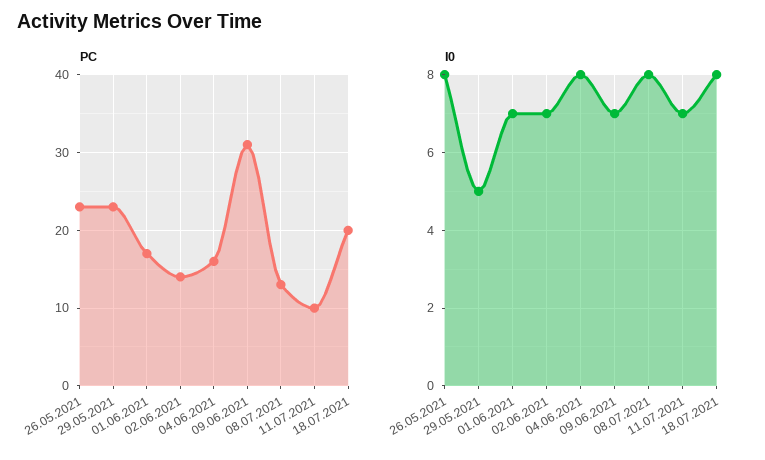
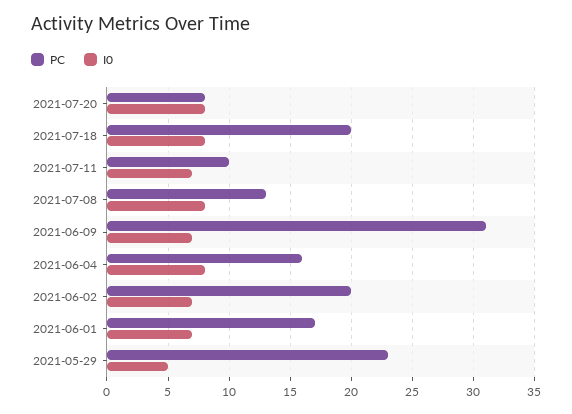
PC, 26.05.2021: 23 -> none
PC, 02.06.2021: 14 -> 20
I0, 26.05.2021: 8 -> none
PC, 2021-07-20: none -> 8
I0, 2021-07-20: none -> 8

